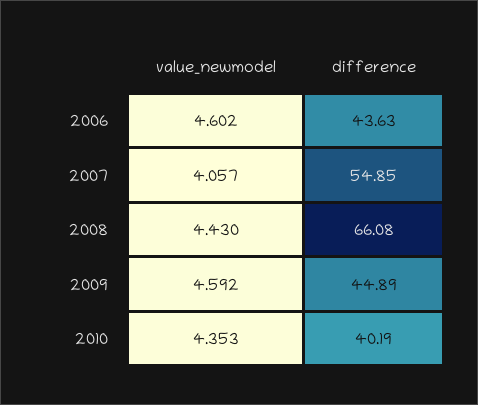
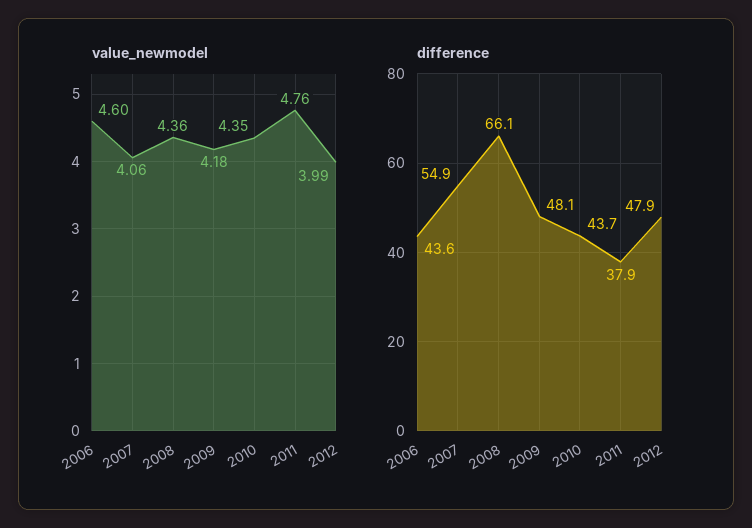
value_newmodel, 2008: 4.43 -> 4.36
value_newmodel, 2009: 4.592 -> 4.18
difference, 2009: 44.89 -> 48.1
difference, 2010: 40.19 -> 43.7
value_newmodel, 2011: none -> 4.76
value_newmodel, 2012: none -> 3.99
difference, 2011: none -> 37.9
difference, 2012: none -> 47.9

